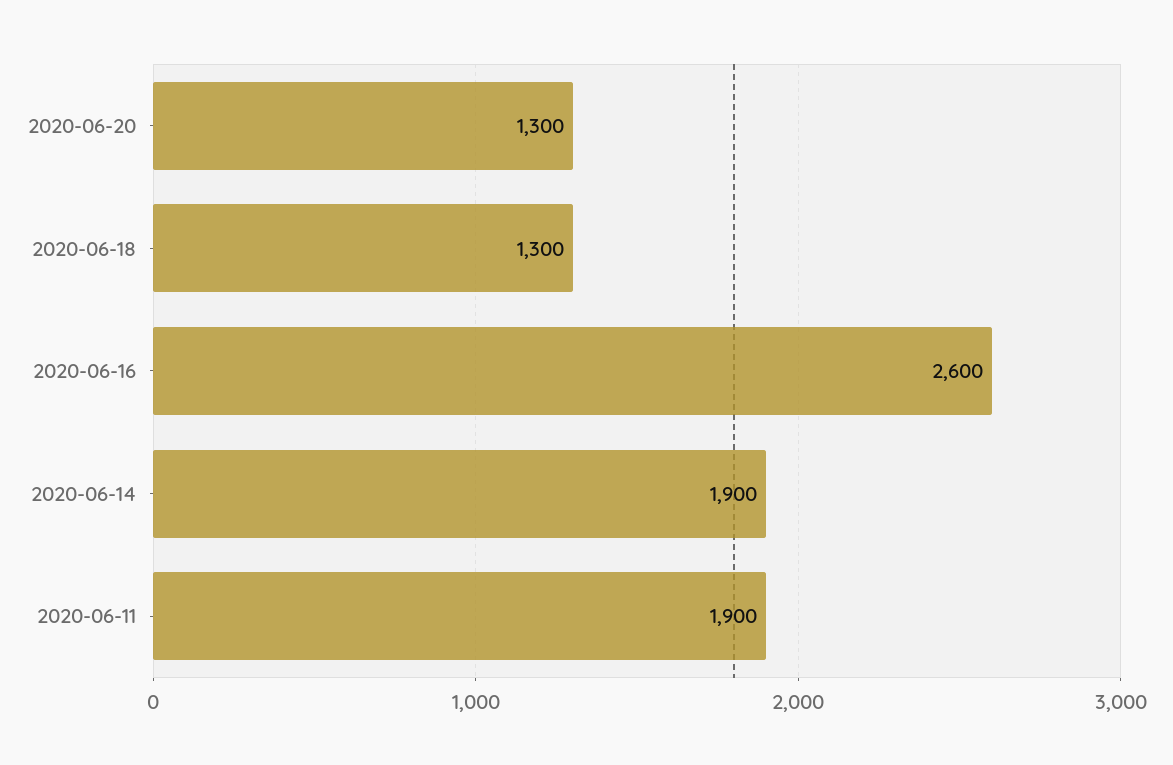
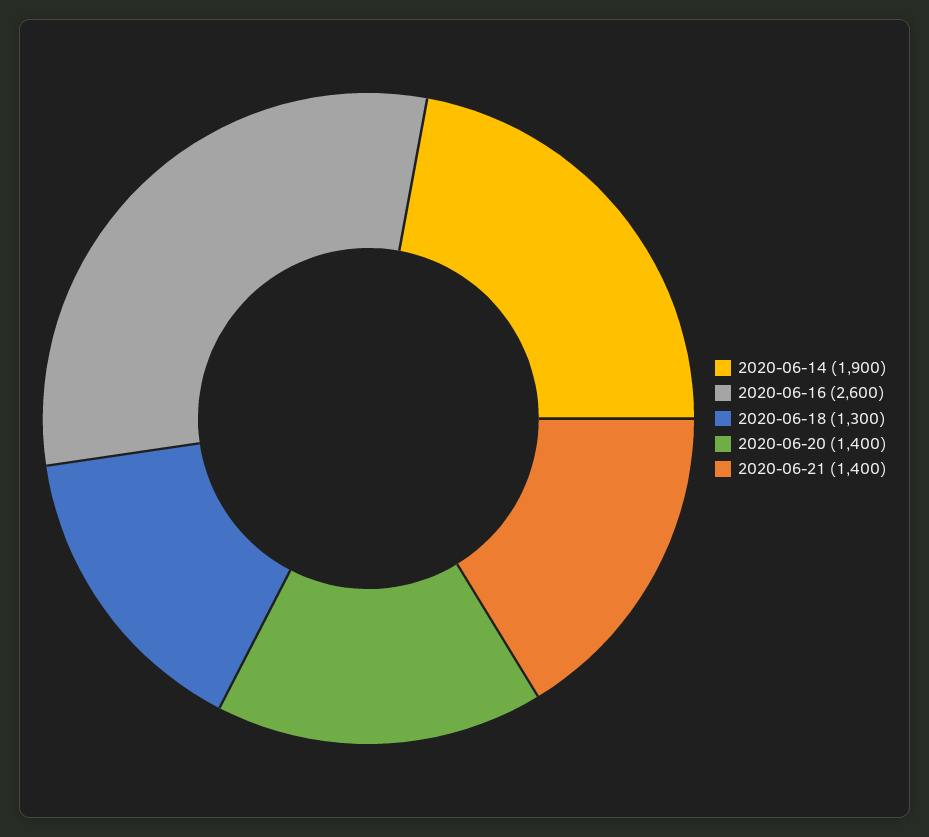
2020-06-20: 1300 -> 1400
2020-06-11: 1900 -> none
2020-06-21: none -> 1400

